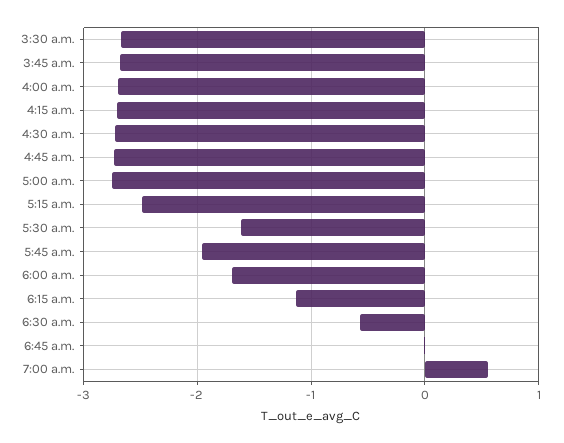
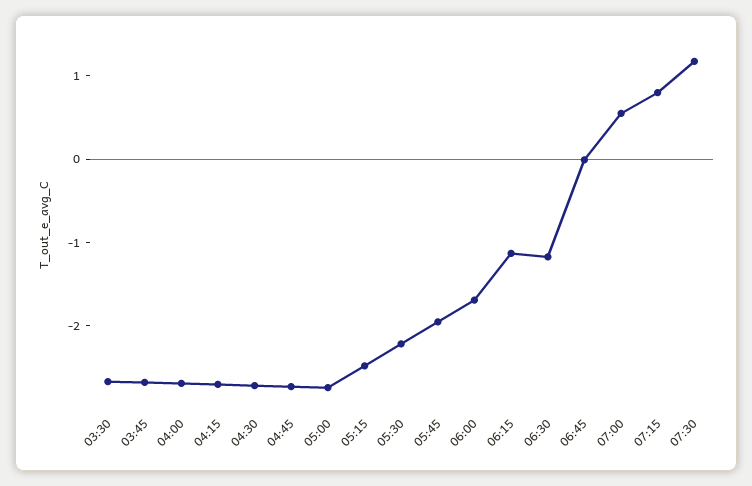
5:30 a.m.: -1.6 -> -2.2
6:30 a.m.: -0.6 -> -1.2
07:15: none -> 0.8
07:30: none -> 1.2

